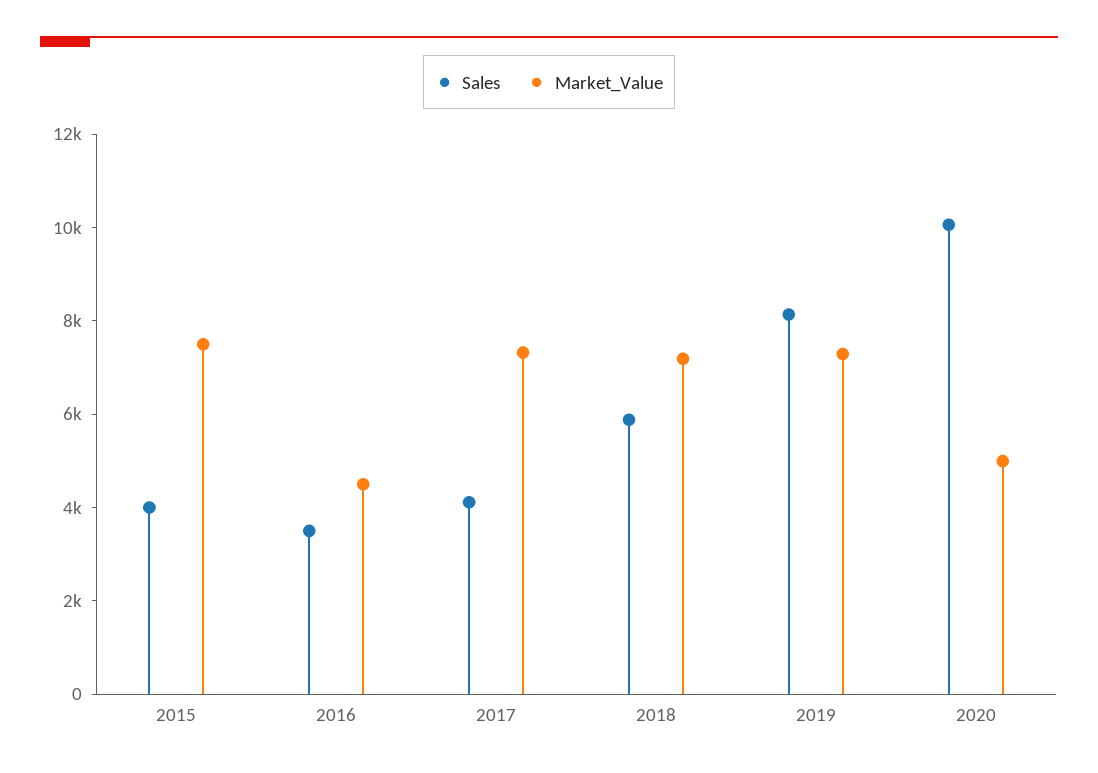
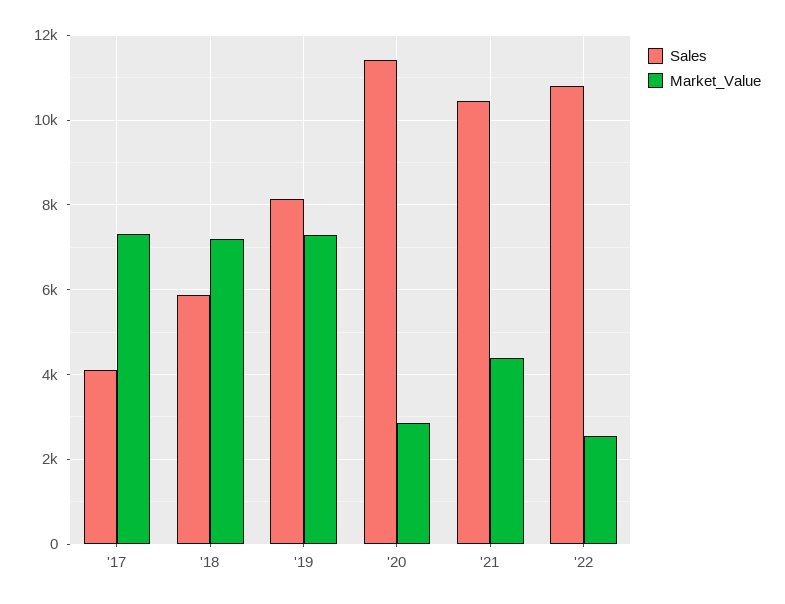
Sales, 2015: 4000 -> none
Market_Value, 2015: 7500 -> none
Sales, 2016: 3500 -> none
Market_Value, 2016: 4500 -> none
Sales, 2020: 10000 -> 11400
Market_Value, 2020: 5000 -> 2800
Sales, '21: none -> 10400
Market_Value, '21: none -> 4400
Sales, '22: none -> 10800
Market_Value, '22: none -> 2600

